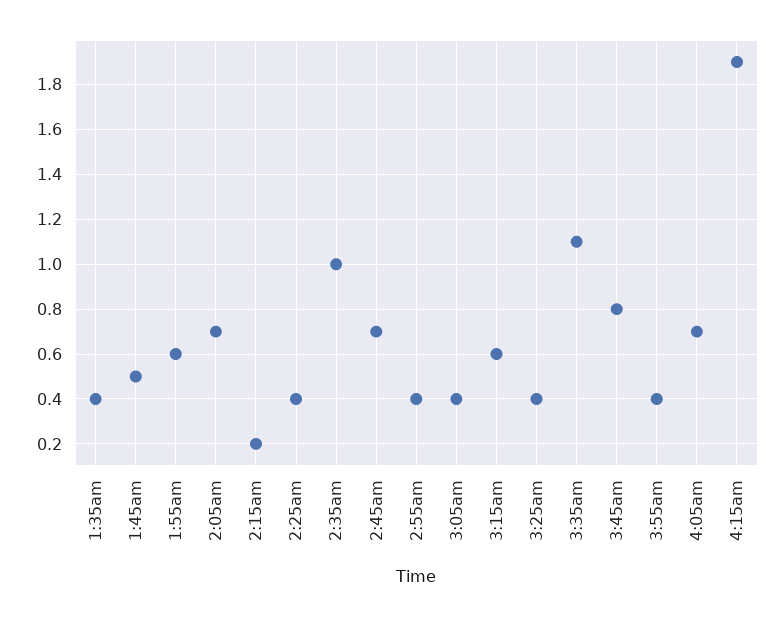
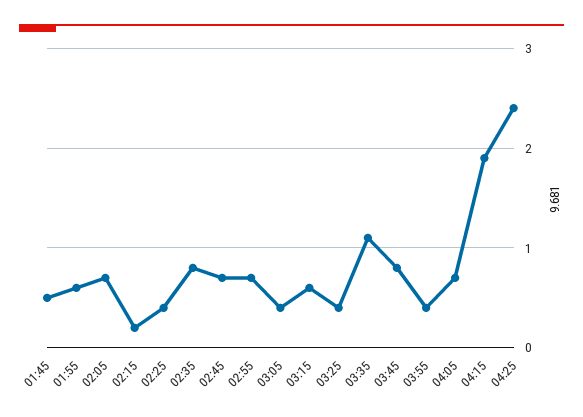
1:35am: 0.4 -> none
2:35am: 1 -> 0.8
2:55am: 0.4 -> 0.7
04:25: none -> 2.4

